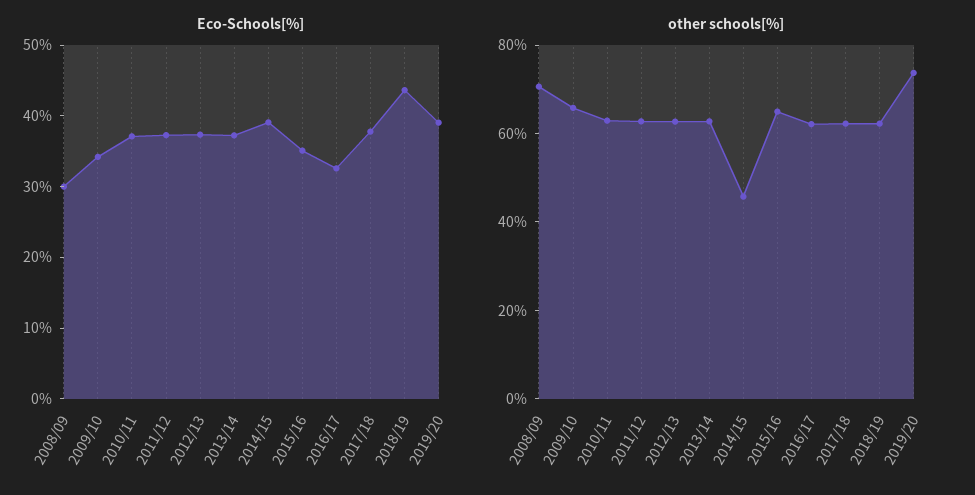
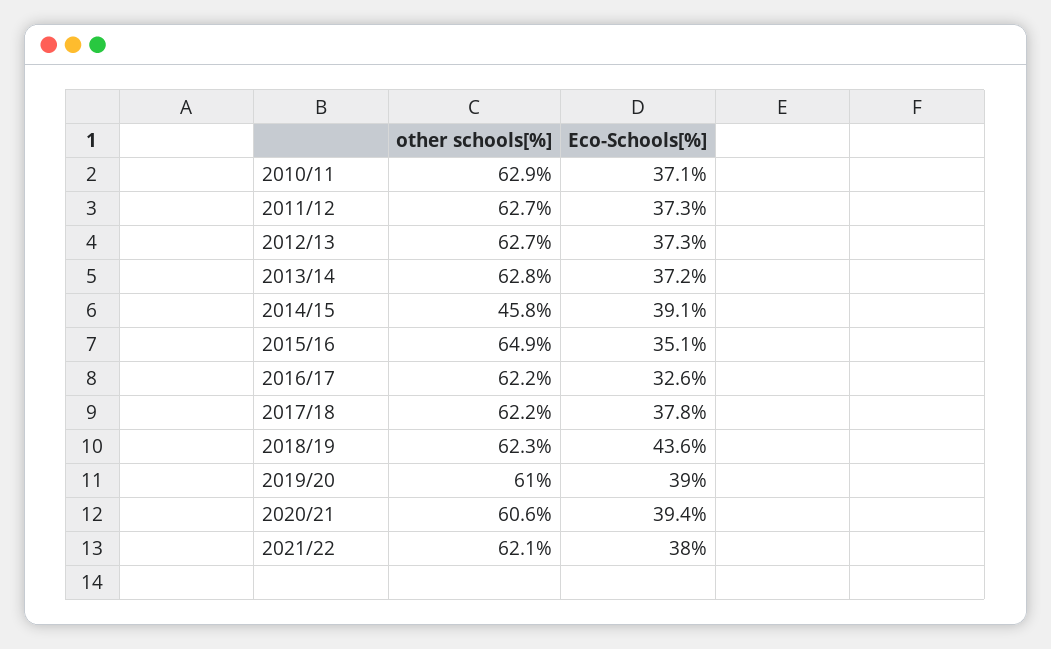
Eco-Schools[%], 2008/09: 30 -> none
Eco-Schools[%], 2009/10: 34 -> none
other schools[%], 2008/09: 70 -> none
other schools[%], 2009/10: 65 -> none
other schools[%], 2019/20: 75 -> 61
other schools[%], 2020/21: none -> 60.6
Eco-Schools[%], 2020/21: none -> 39.4
other schools[%], 2021/22: none -> 62.1
Eco-Schools[%], 2021/22: none -> 38

